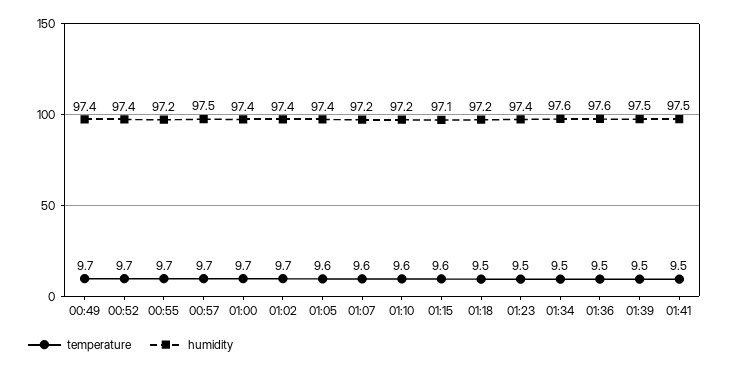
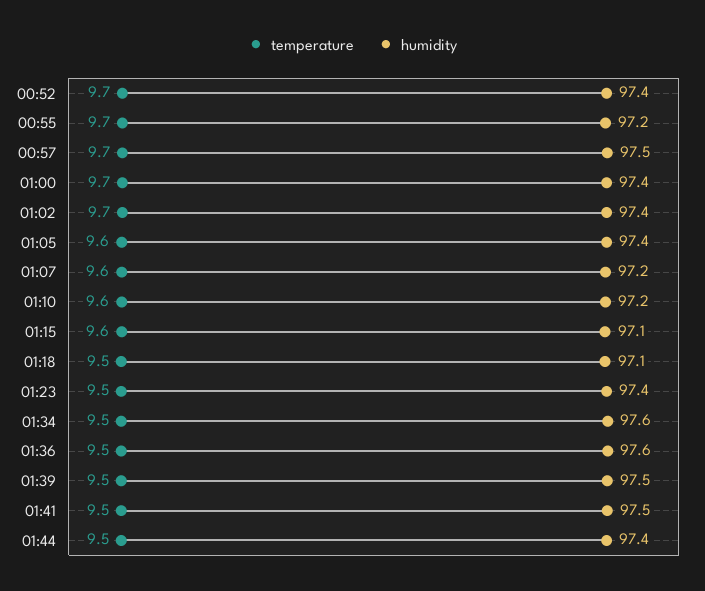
temperature, 00:49: 9.7 -> none
humidity, 00:49: 97.4 -> none
humidity, 01:18: 97.2 -> 97.1
temperature, 01:44: none -> 9.5
humidity, 01:44: none -> 97.4

